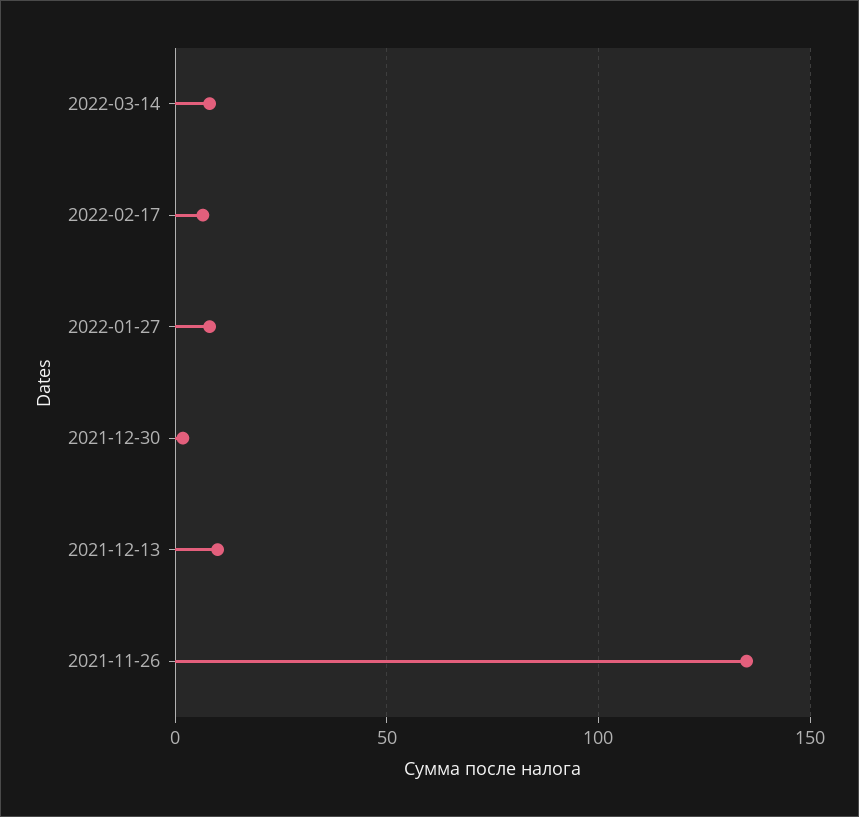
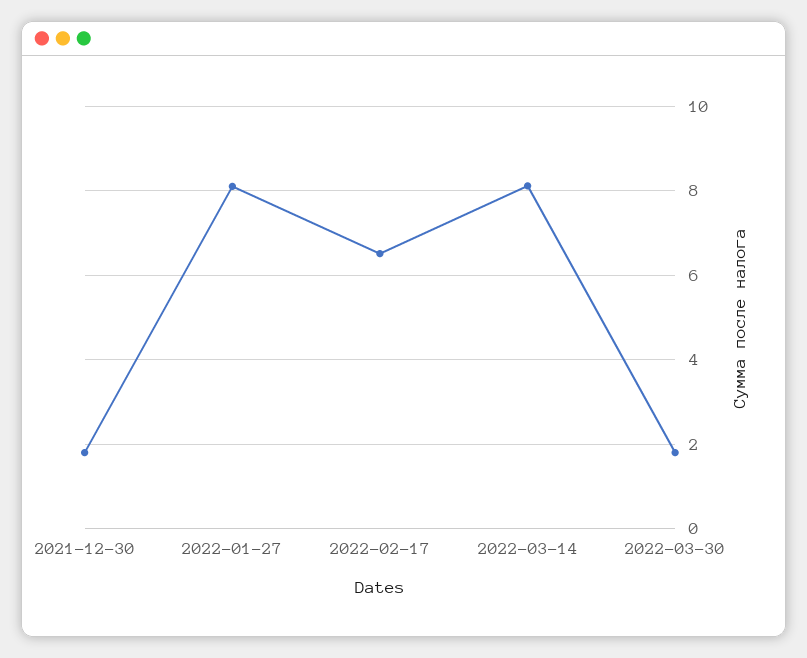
2021-12-13: 10 -> none
2021-11-26: 135 -> none
2022-03-30: none -> 1.8

